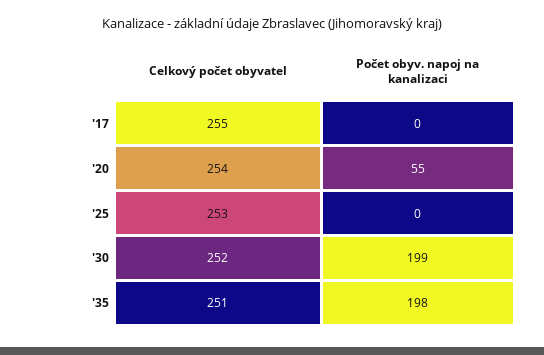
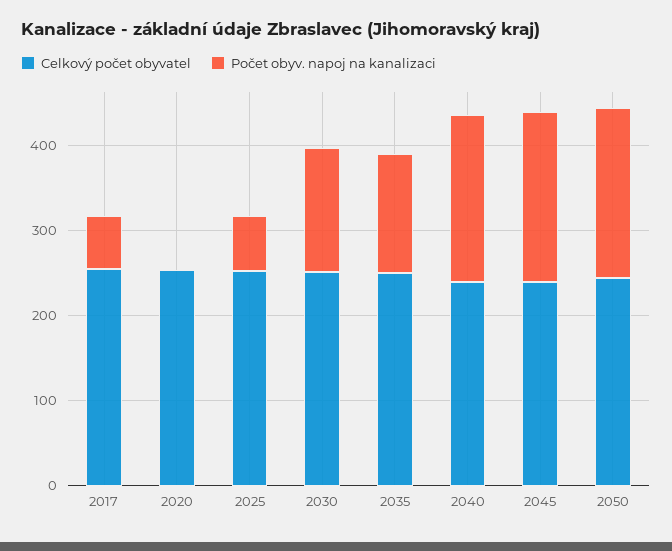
Počet obyv. napoj na kanalizaci, '17: 0 -> 60
Počet obyv. napoj na kanalizaci, '20: 55 -> 0
Počet obyv. napoj na kanalizaci, '25: 0 -> 60
Počet obyv. napoj na kanalizaci, '30: 199 -> 140
Počet obyv. napoj na kanalizaci, '35: 198 -> 140
Celkový počet obyvatel, 2040: none -> 240
Počet obyv. napoj na kanalizaci, 2040: none -> 200
Celkový počet obyvatel, 2045: none -> 240
Počet obyv. napoj na kanalizaci, 2045: none -> 200
Celkový počet obyvatel, 2050: none -> 240
Počet obyv. napoj na kanalizaci, 2050: none -> 200

